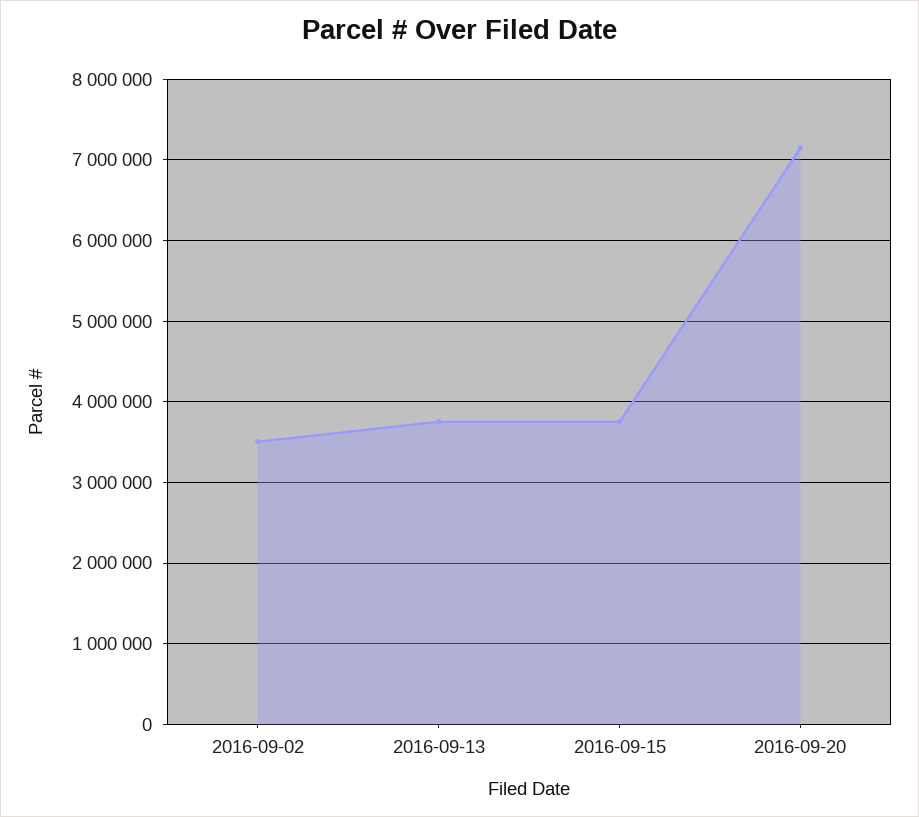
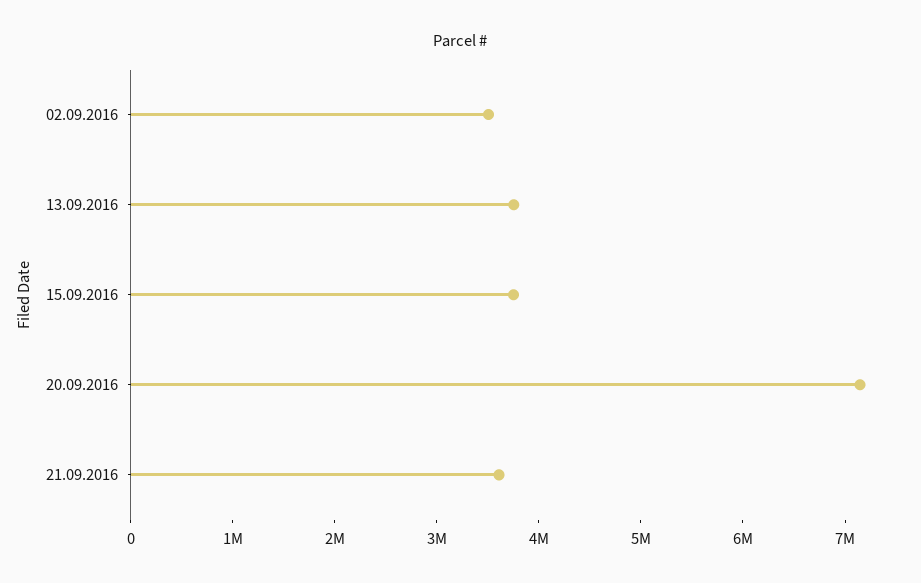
21.09.2016: none -> 3600000

